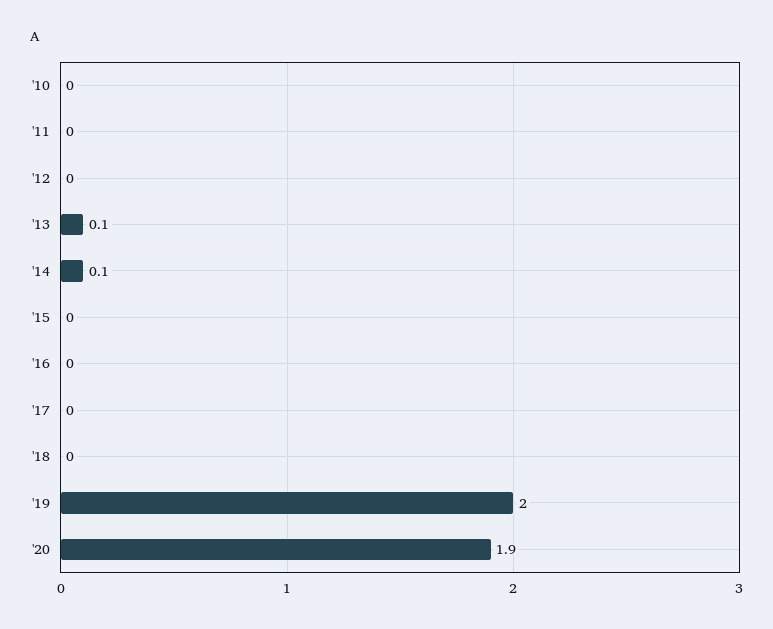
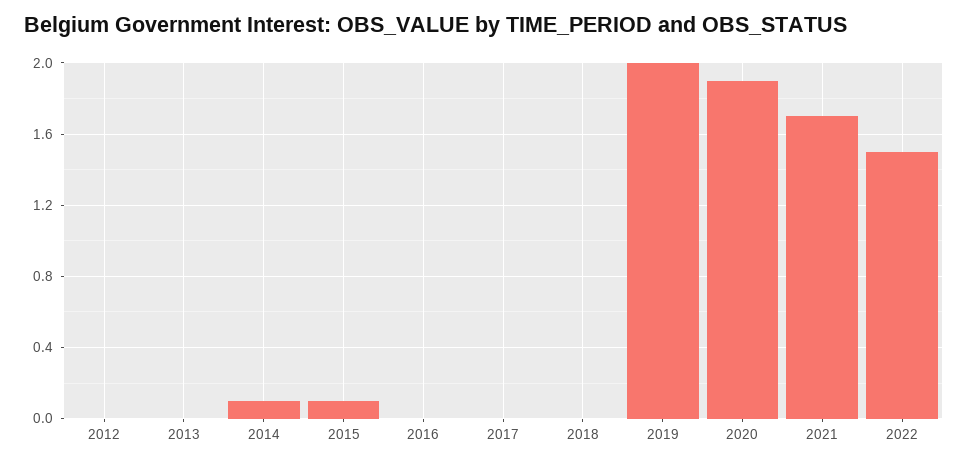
'10: 0 -> none
'11: 0 -> none
'13: 0.1 -> 0
'15: 0 -> 0.1
2021: none -> 1.7
2022: none -> 1.5

